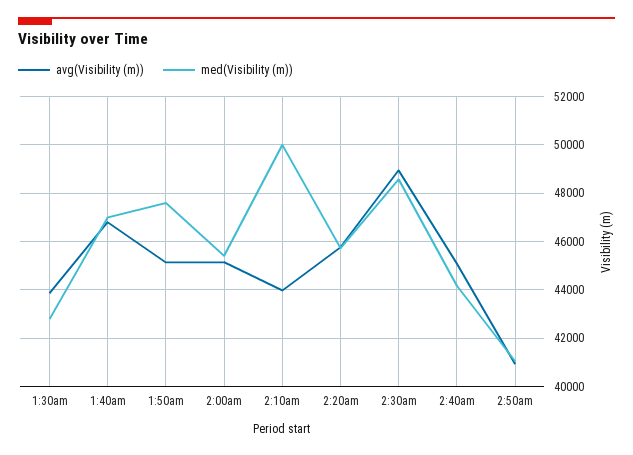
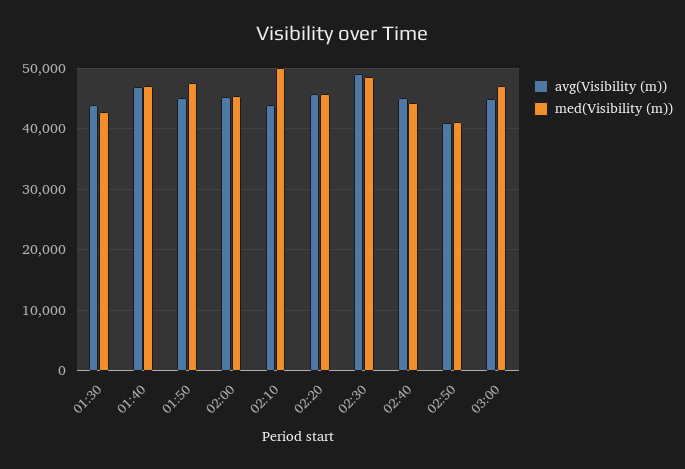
avg(Visibility (m)), 03:00: none -> 45000
med(Visibility (m)), 03:00: none -> 47000

